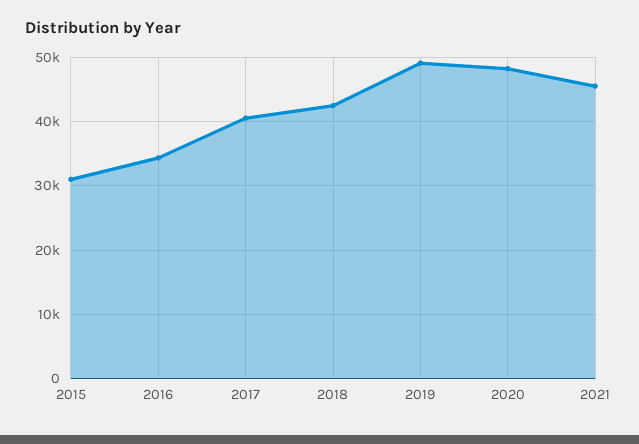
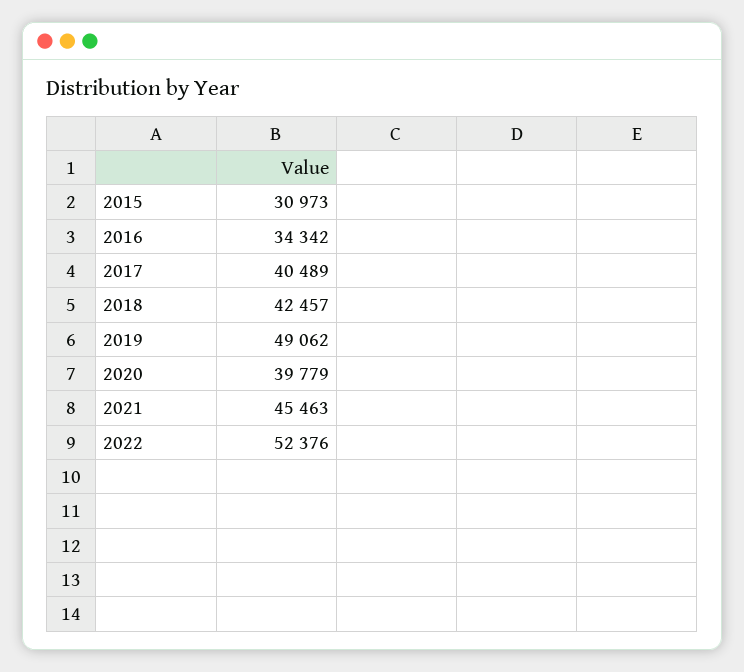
2020: 48000 -> 39779
2022: none -> 52376

